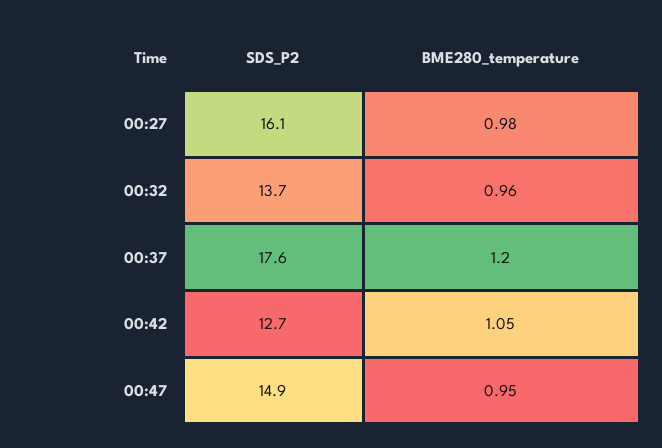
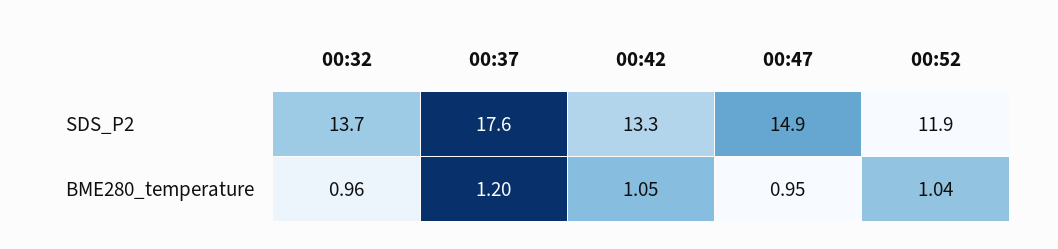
SDS_P2, 00:27: 16.1 -> none
BME280_temperature, 00:27: 0.98 -> none
SDS_P2, 00:42: 12.7 -> 13.3
SDS_P2, 00:52: none -> 11.9
BME280_temperature, 00:52: none -> 1.04

